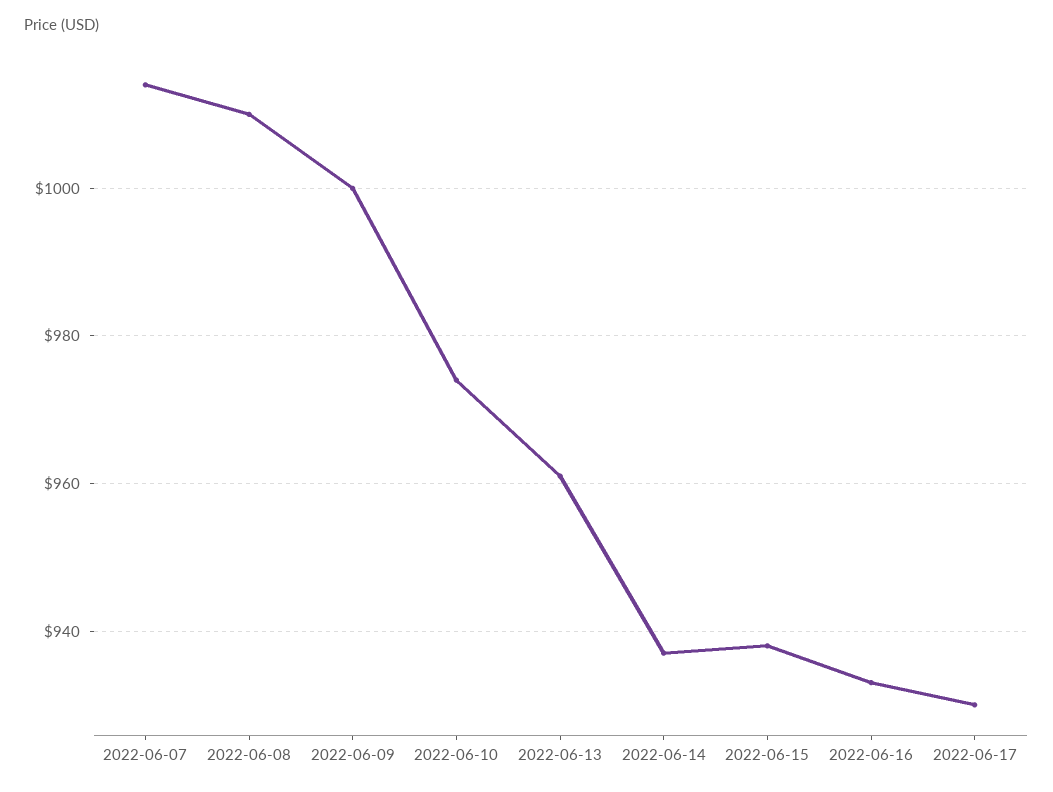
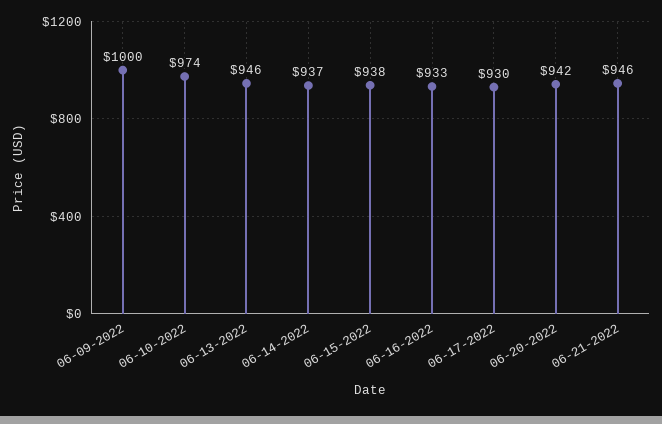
2022-06-07: 1015 -> none
2022-06-08: 1010 -> none
2022-06-13: 960 -> 946
06-20-2022: none -> 942
06-21-2022: none -> 946

